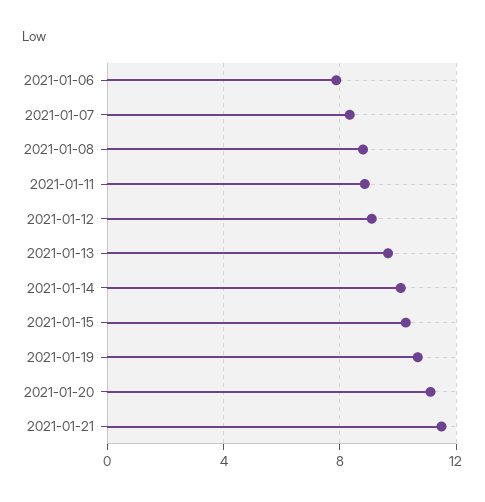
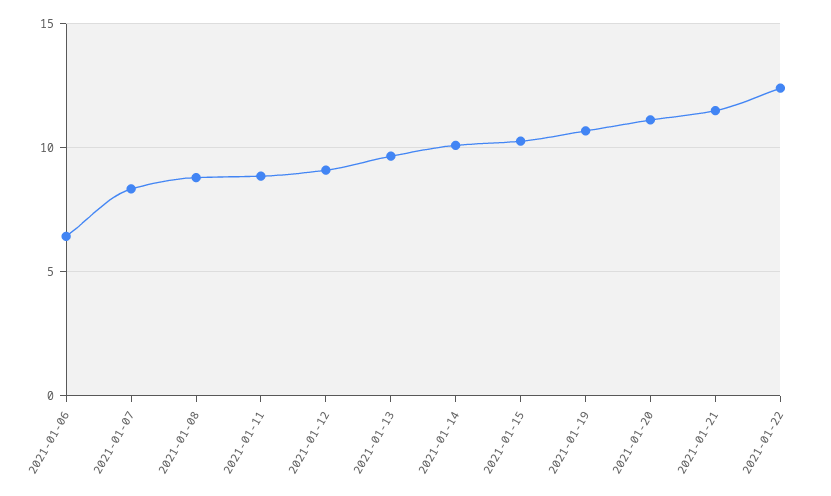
2021-01-06: 8 -> 6.5
2021-01-22: none -> 12.5

